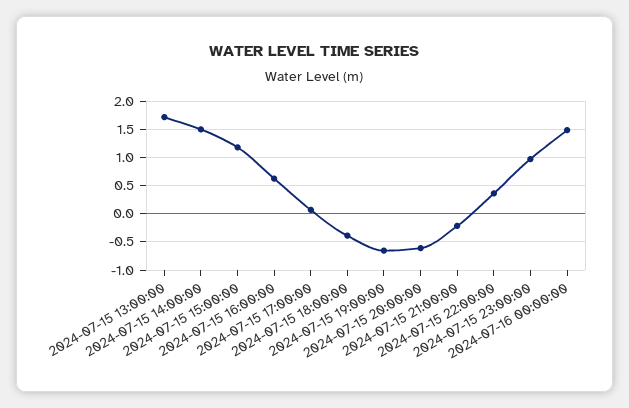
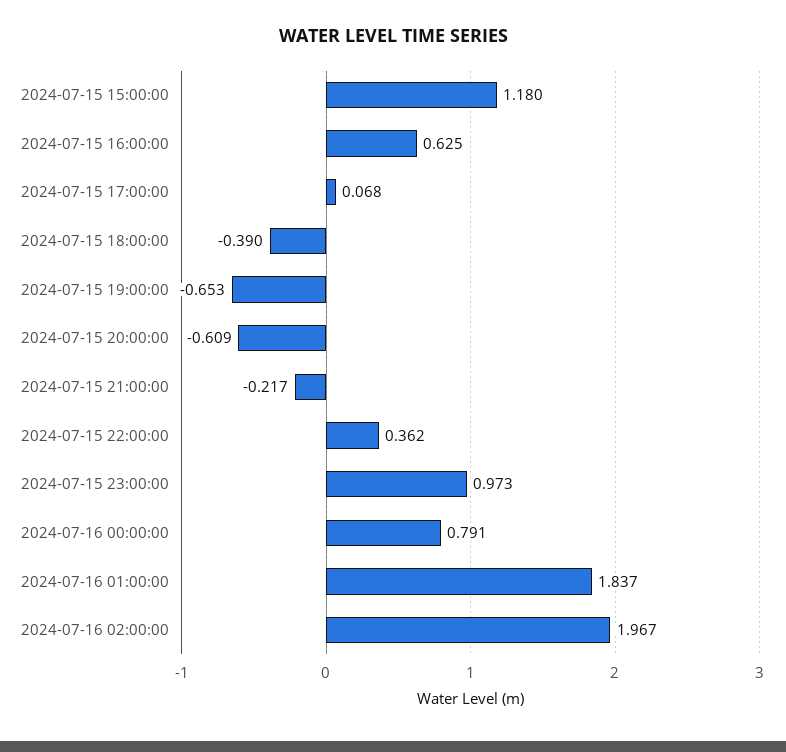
2024-07-15 13:00:00: 1.75 -> none
2024-07-15 14:00:00: 1.5 -> none
2024-07-16 00:00:00: 1.5 -> 0.791
2024-07-16 01:00:00: none -> 1.837
2024-07-16 02:00:00: none -> 1.967

